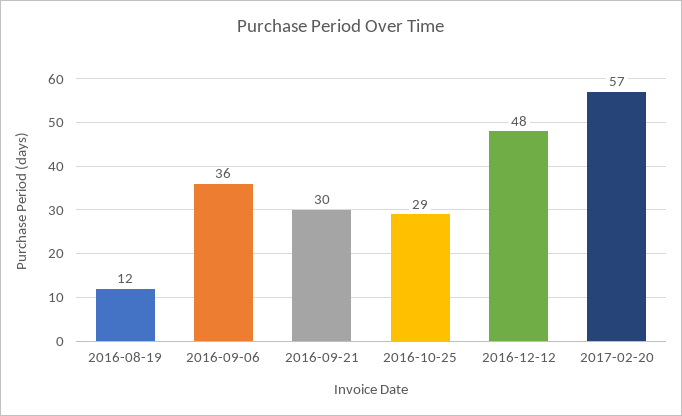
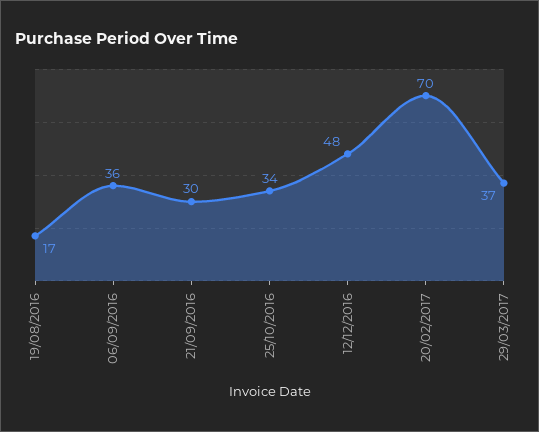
2016-08-19: 12 -> 17
2016-10-25: 29 -> 34
2017-02-20: 57 -> 70
29/03/2017: none -> 37

